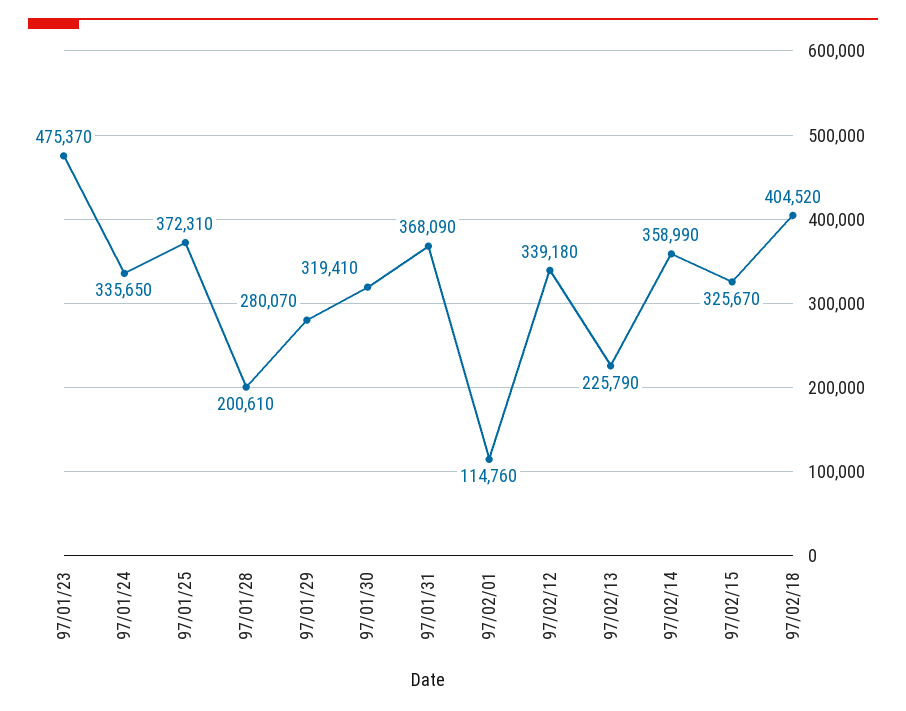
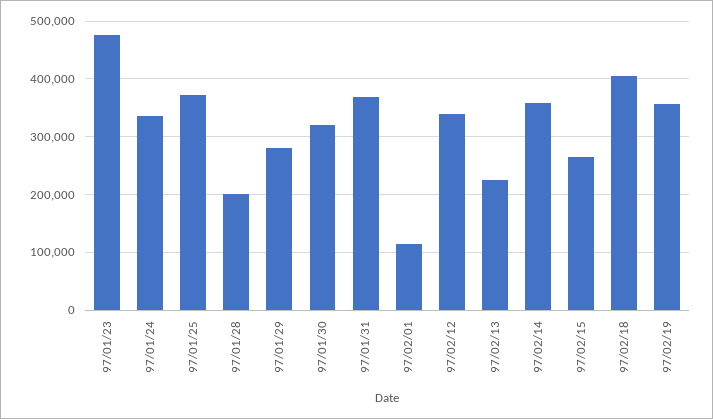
97/02/15: 325670 -> 260000
97/02/19: none -> 360000

